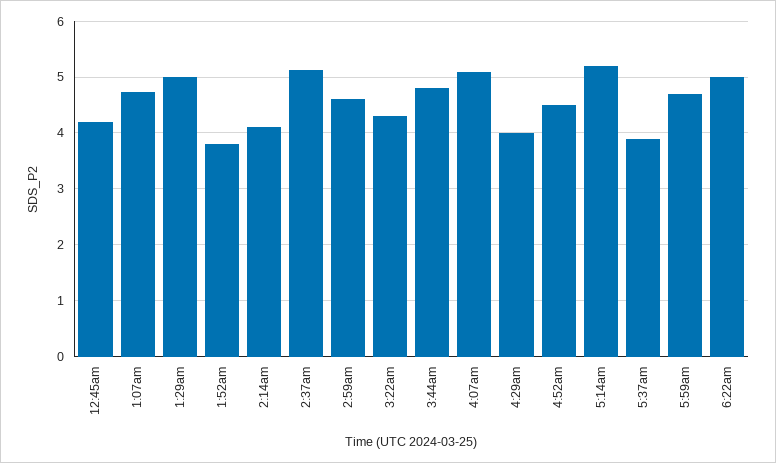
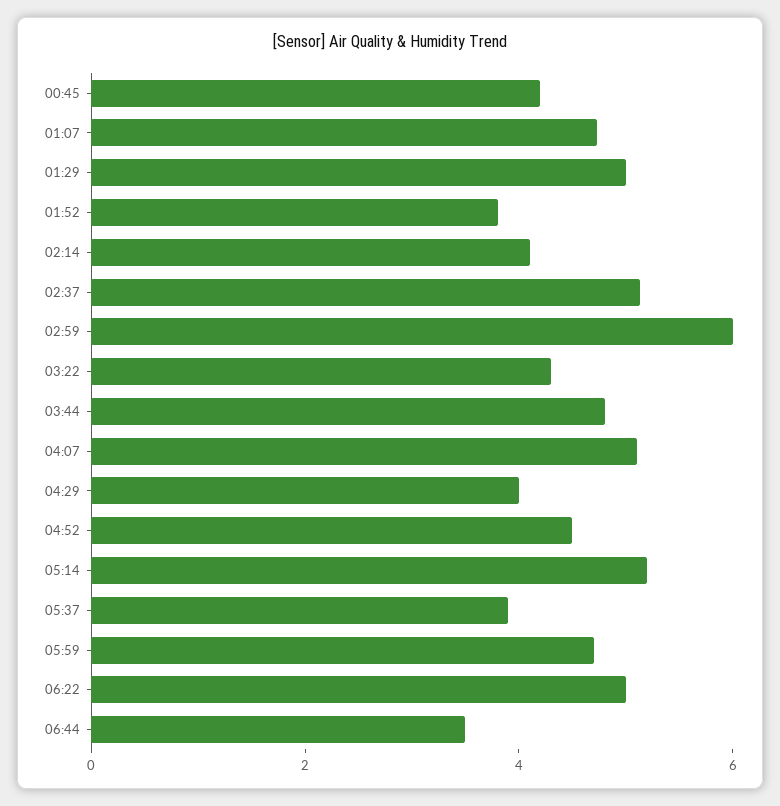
2:59am: 4.6 -> 6
06:44: none -> 3.5

